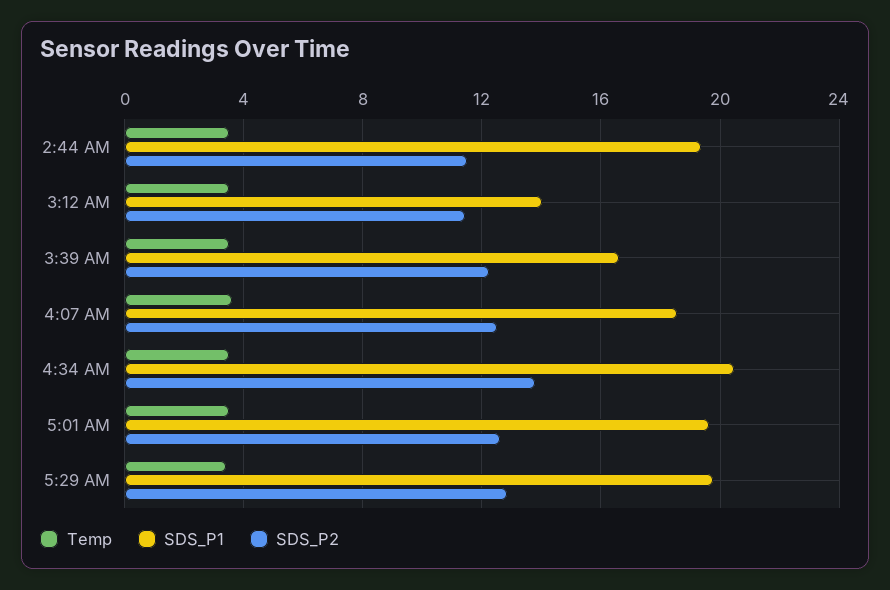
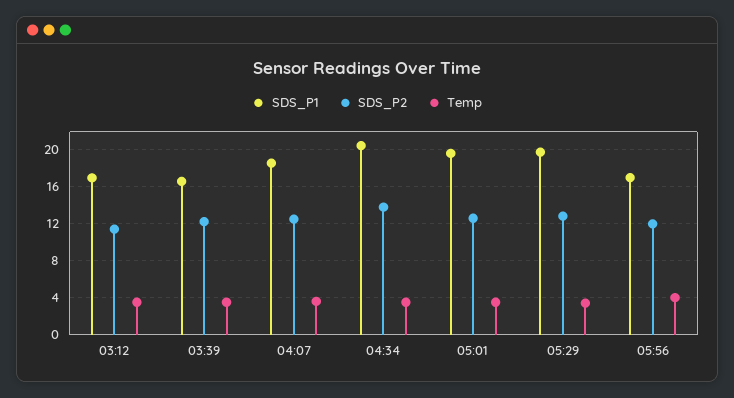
Temp, 2:44 AM: 3.5 -> none
SDS_P1, 2:44 AM: 19.5 -> none
SDS_P2, 2:44 AM: 11.5 -> none
SDS_P1, 3:12 AM: 14 -> 17
SDS_P1, 05:56: none -> 17
SDS_P2, 05:56: none -> 12
Temp, 05:56: none -> 4

